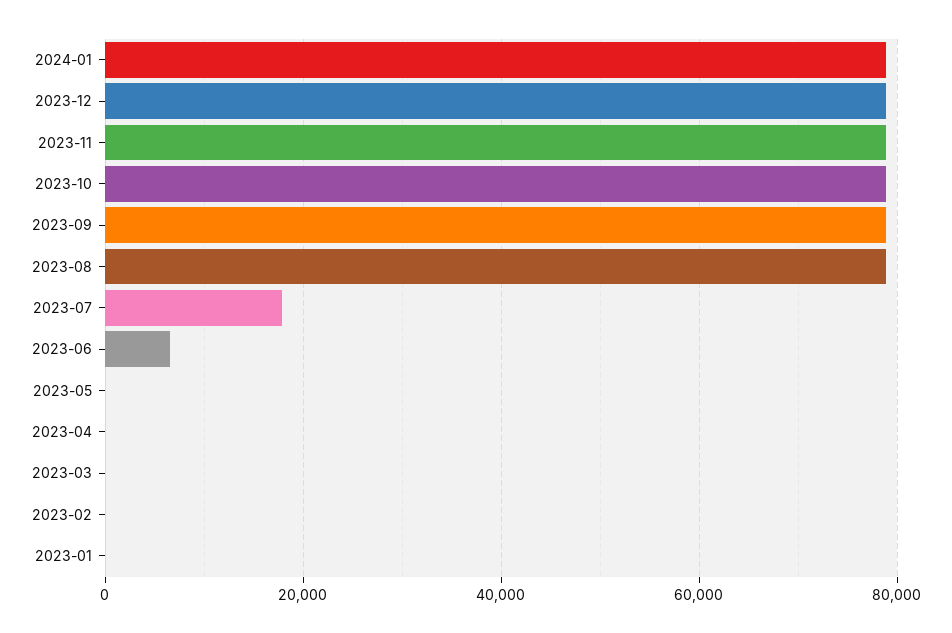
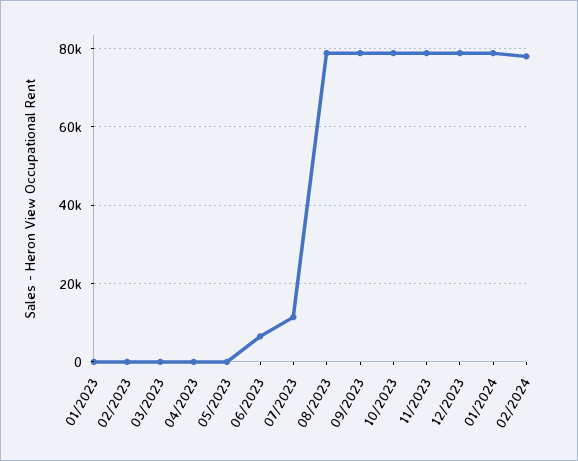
2023-07: 18000 -> 12000
02/2024: none -> 78000

